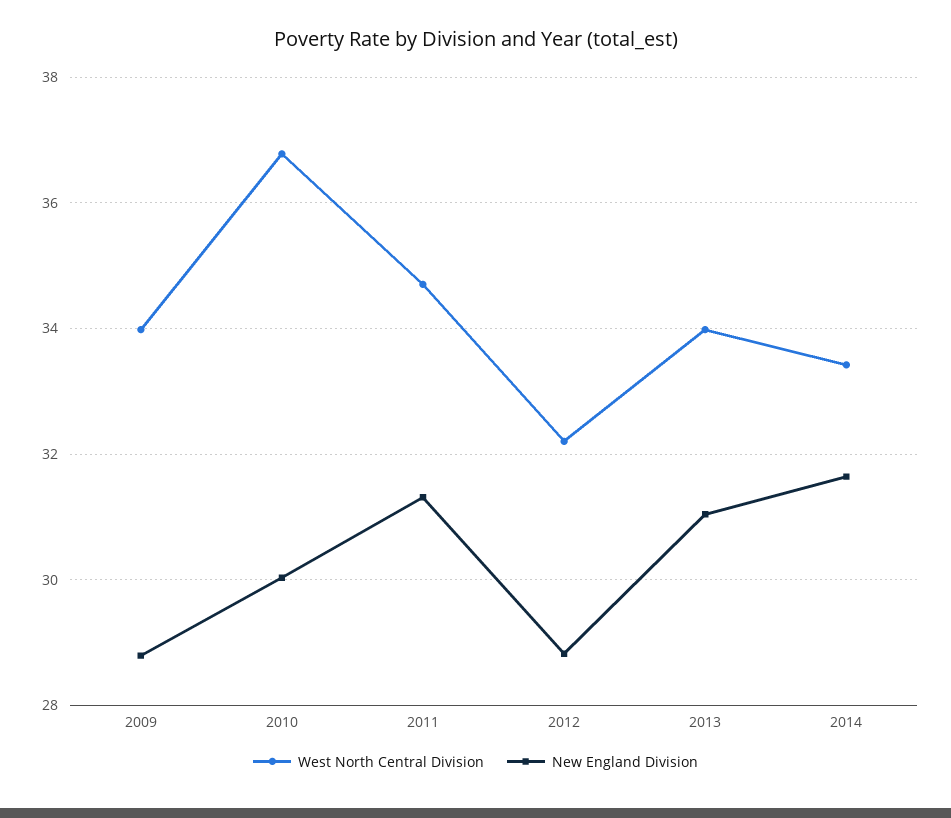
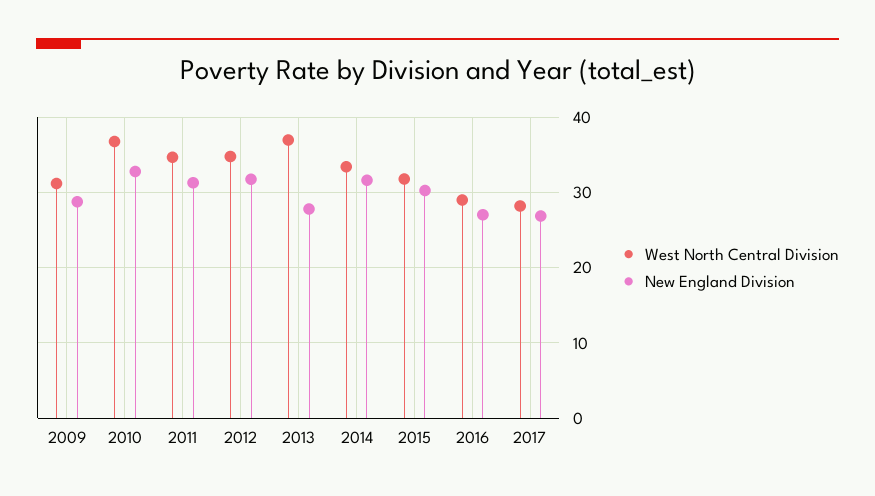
West North Central Division, 2009: 34 -> 31
New England Division, 2010: 30 -> 33
West North Central Division, 2012: 32.2 -> 35
New England Division, 2012: 28.8 -> 32
West North Central Division, 2013: 34 -> 37
New England Division, 2013: 31 -> 28
West North Central Division, 2015: none -> 32
New England Division, 2015: none -> 30
West North Central Division, 2016: none -> 29
New England Division, 2016: none -> 27
West North Central Division, 2017: none -> 28
New England Division, 2017: none -> 27

